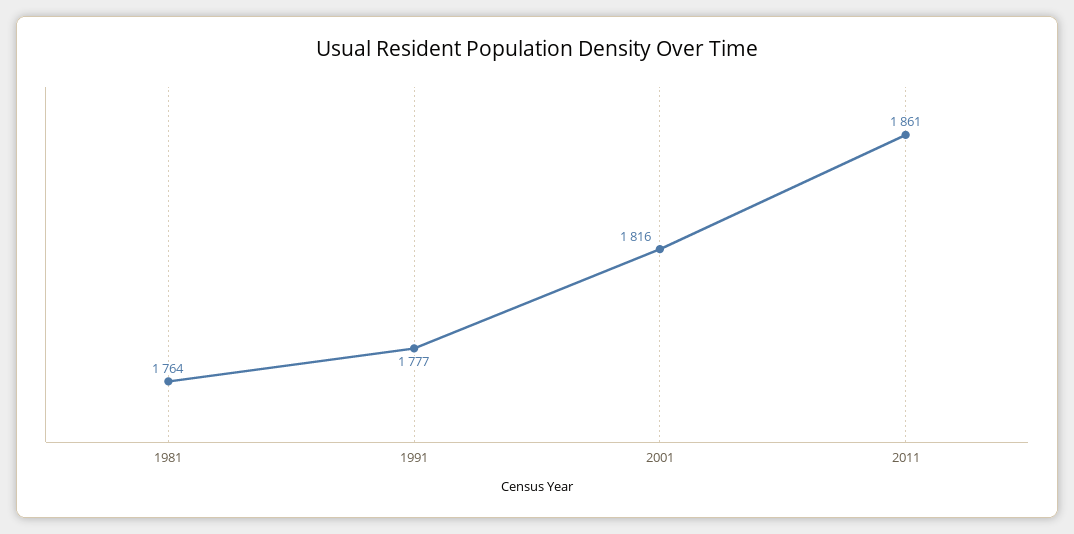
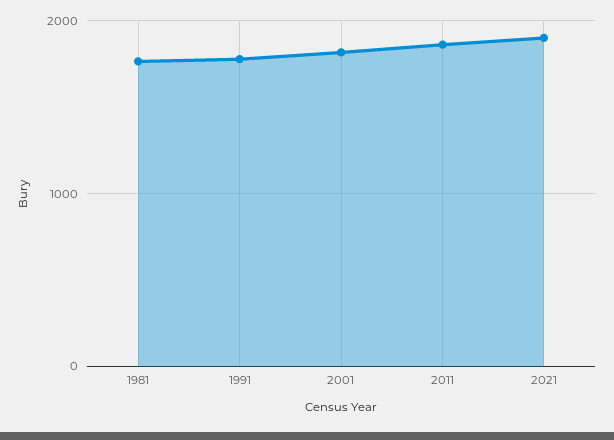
2021: none -> 1900

